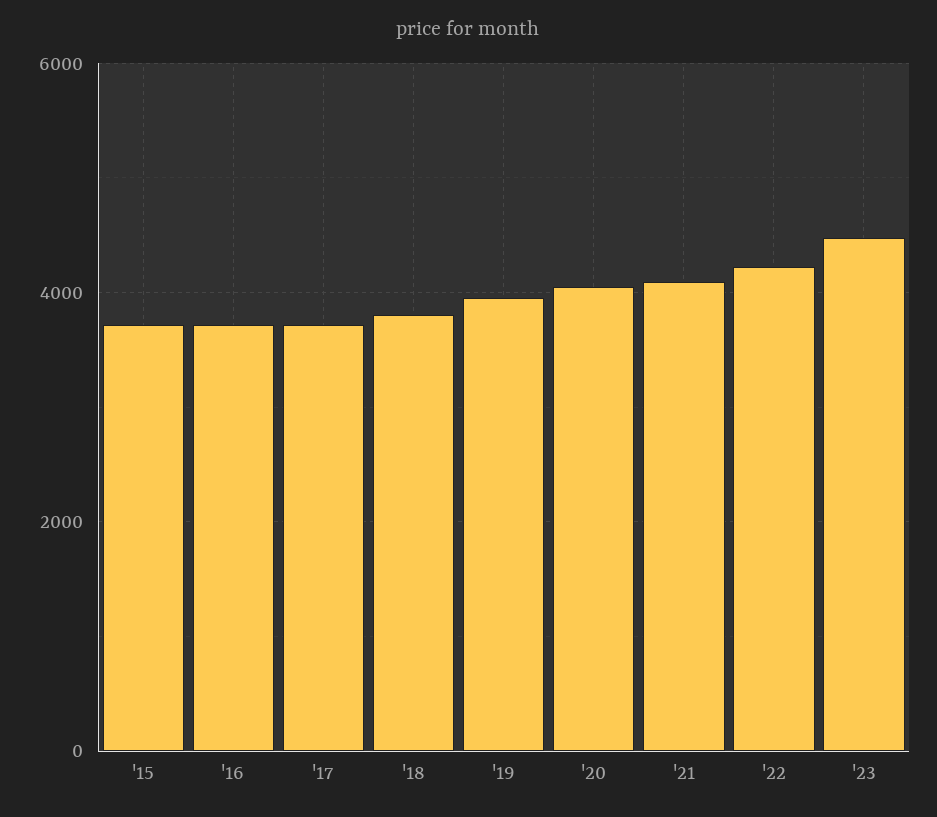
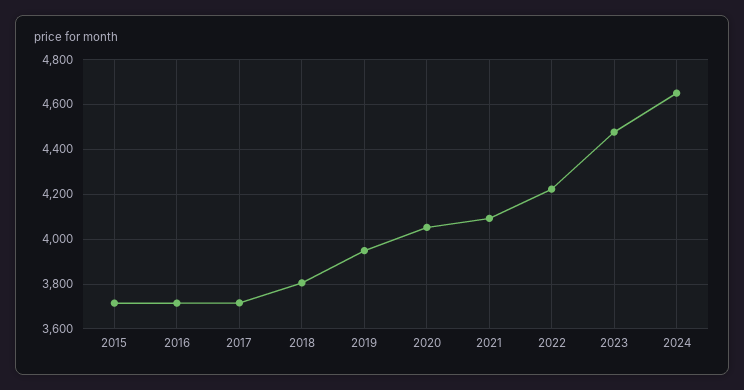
2024: none -> 4650

